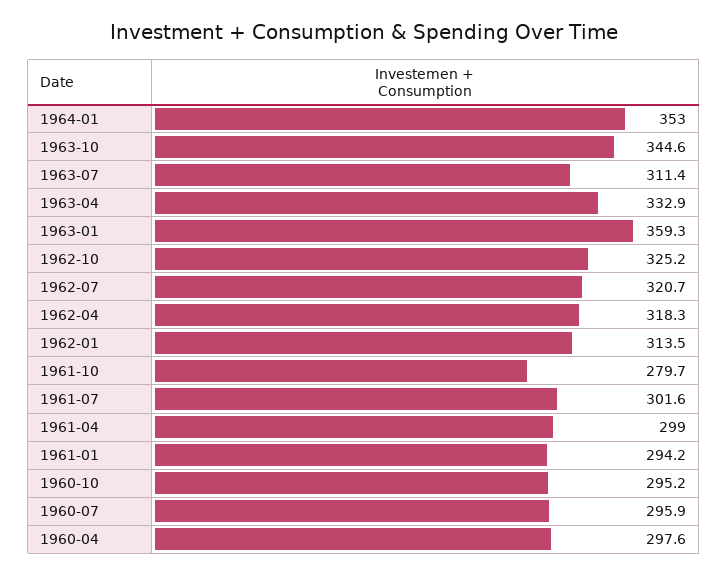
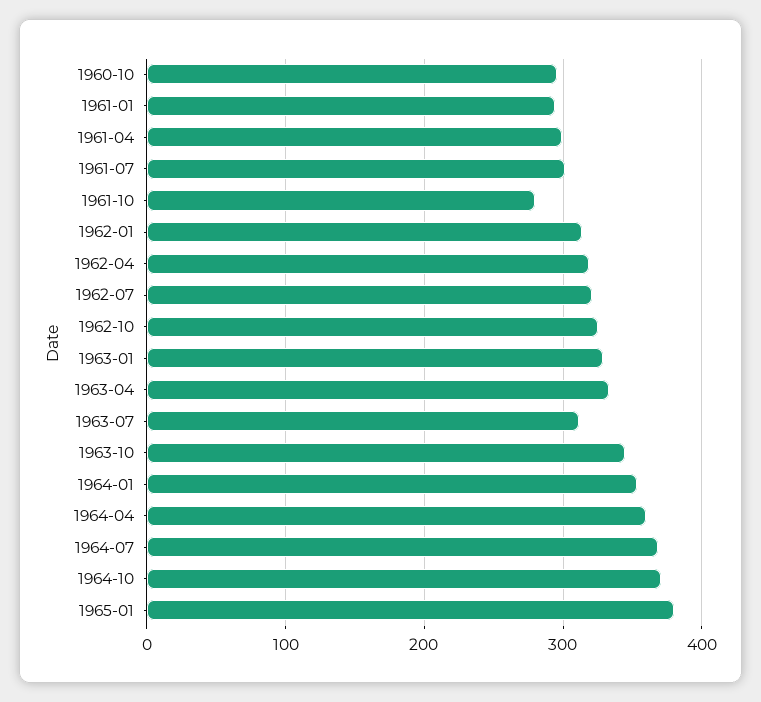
1963-01: 359.3 -> 330
1960-07: 295.9 -> none
1960-04: 297.6 -> none
1964-04: none -> 360
1964-07: none -> 370
1964-10: none -> 370
1965-01: none -> 380

